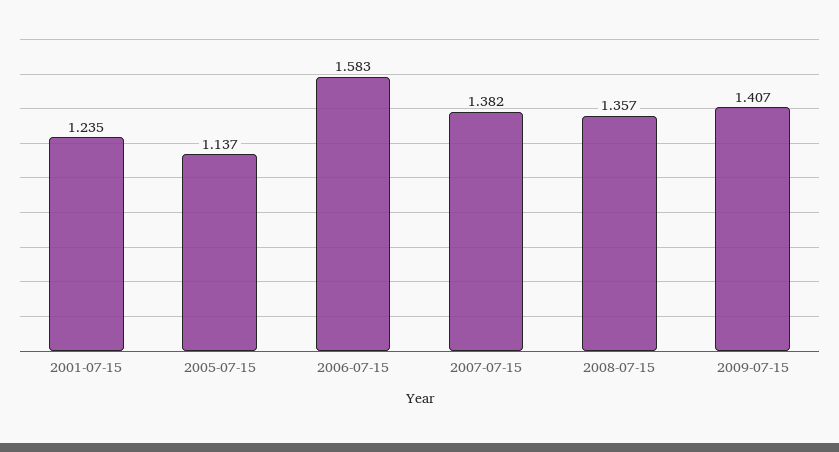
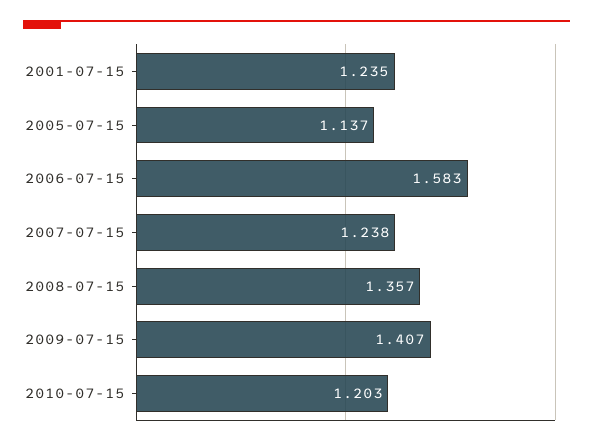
2007-07-15: 1.382 -> 1.238
2010-07-15: none -> 1.203

